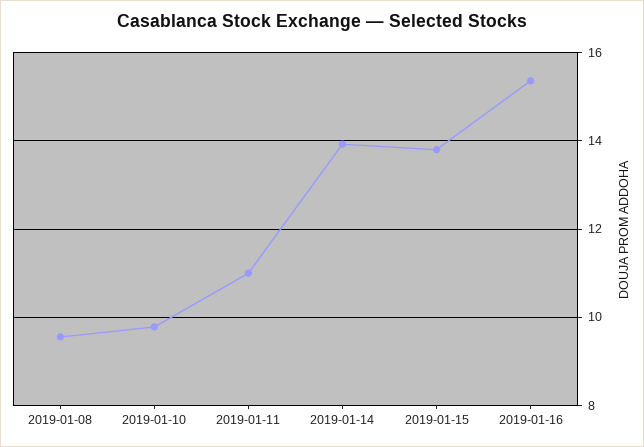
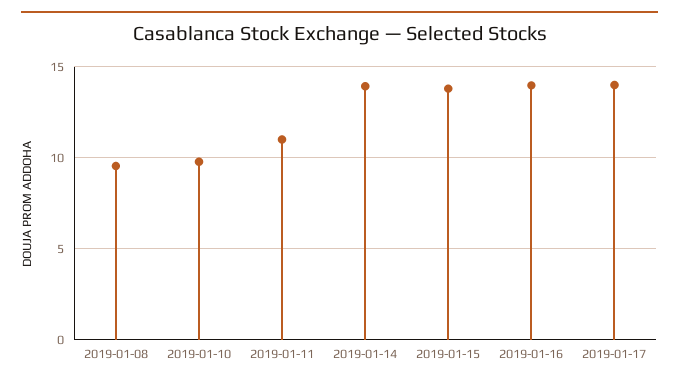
2019-01-16: 15.4 -> 14
2019-01-17: none -> 14

